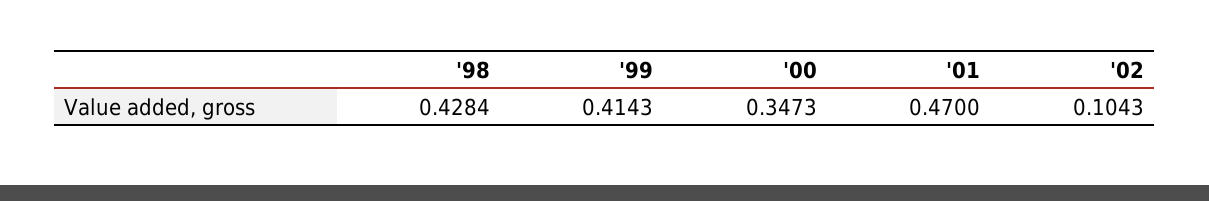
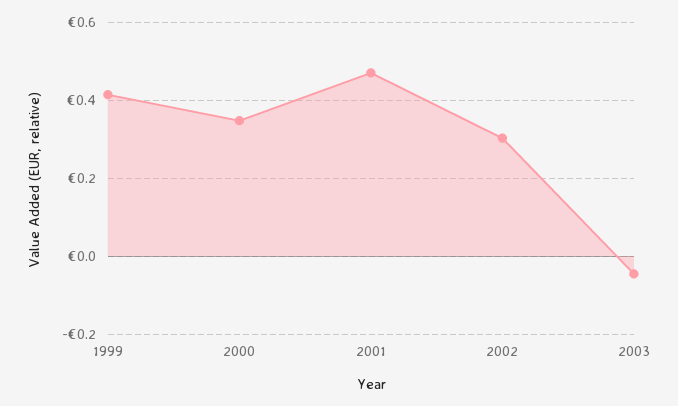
'98: 0.4284 -> none
'02: 0.1043 -> 0.3
2003: none -> -0.04

